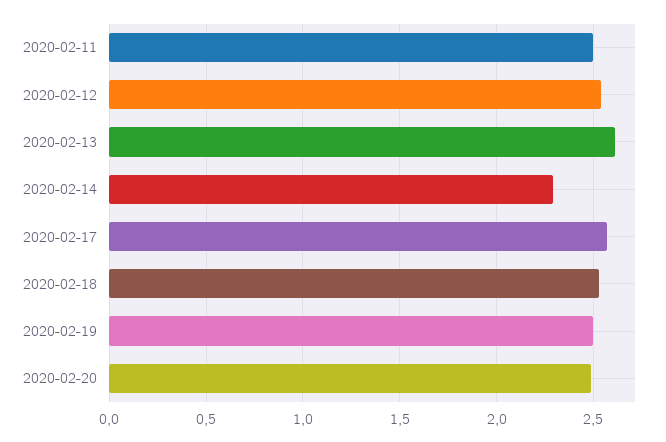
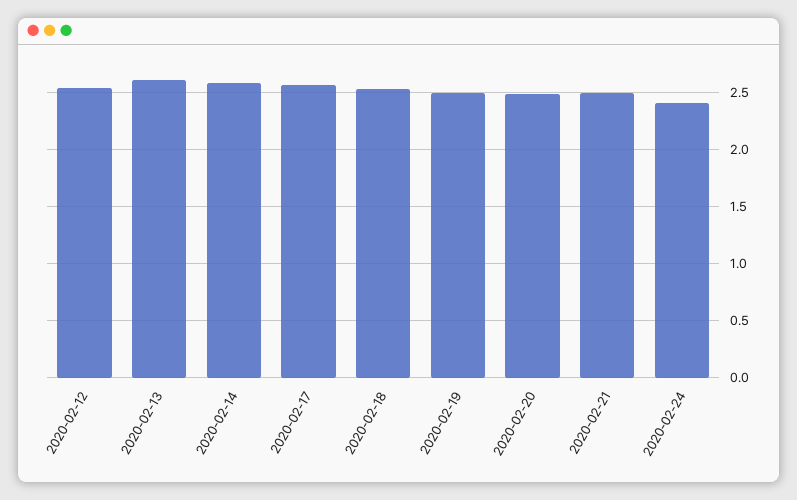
2020-02-11: 2.5 -> none
2020-02-14: 2.3 -> 2.6
2020-02-21: none -> 2.5
2020-02-24: none -> 2.4

